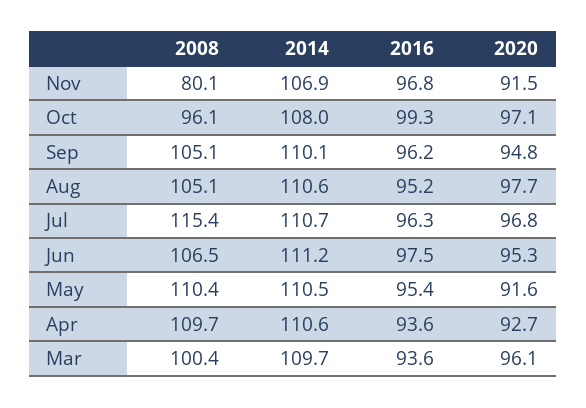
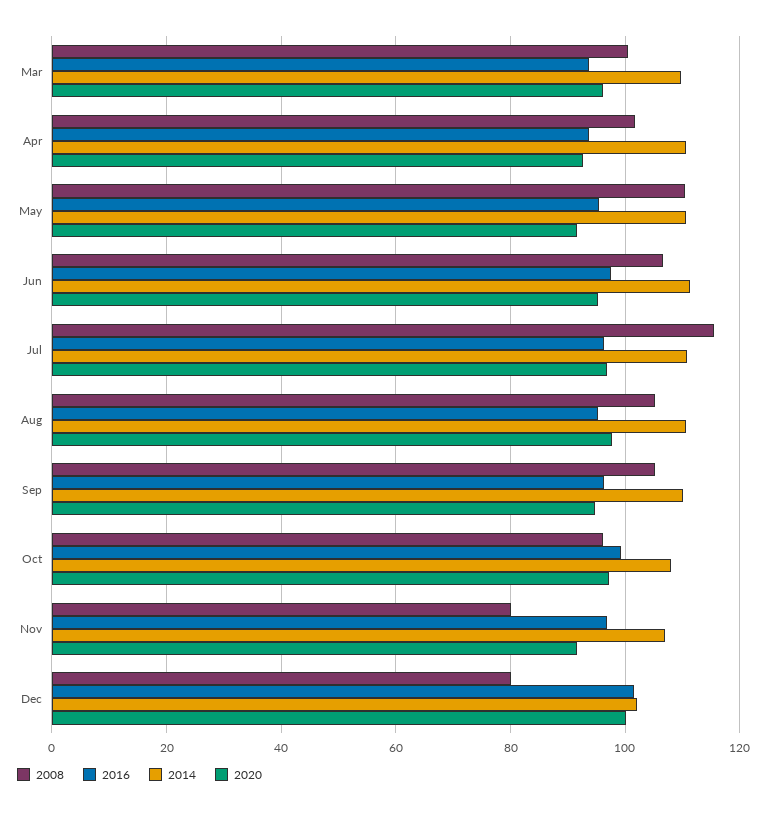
2008, Apr: 109.7 -> 102
2008, Dec: none -> 80
2016, Dec: none -> 102
2014, Dec: none -> 102
2020, Dec: none -> 100

